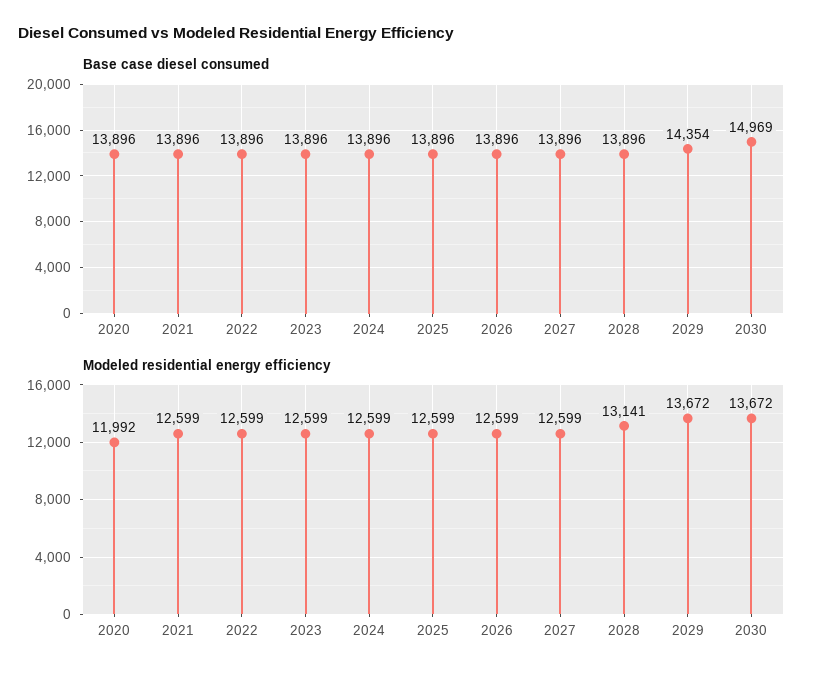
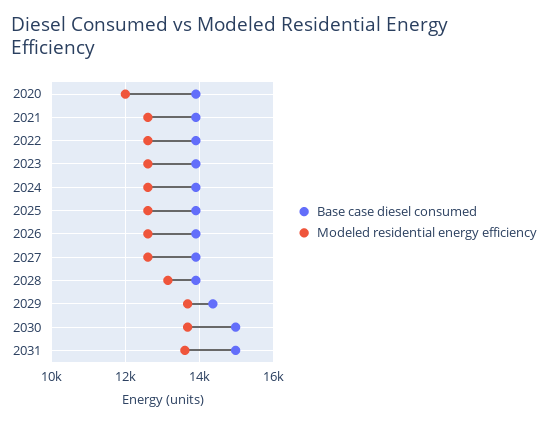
Base case diesel consumed, 2031: none -> 15000
Modeled residential energy efficiency, 2031: none -> 13600

